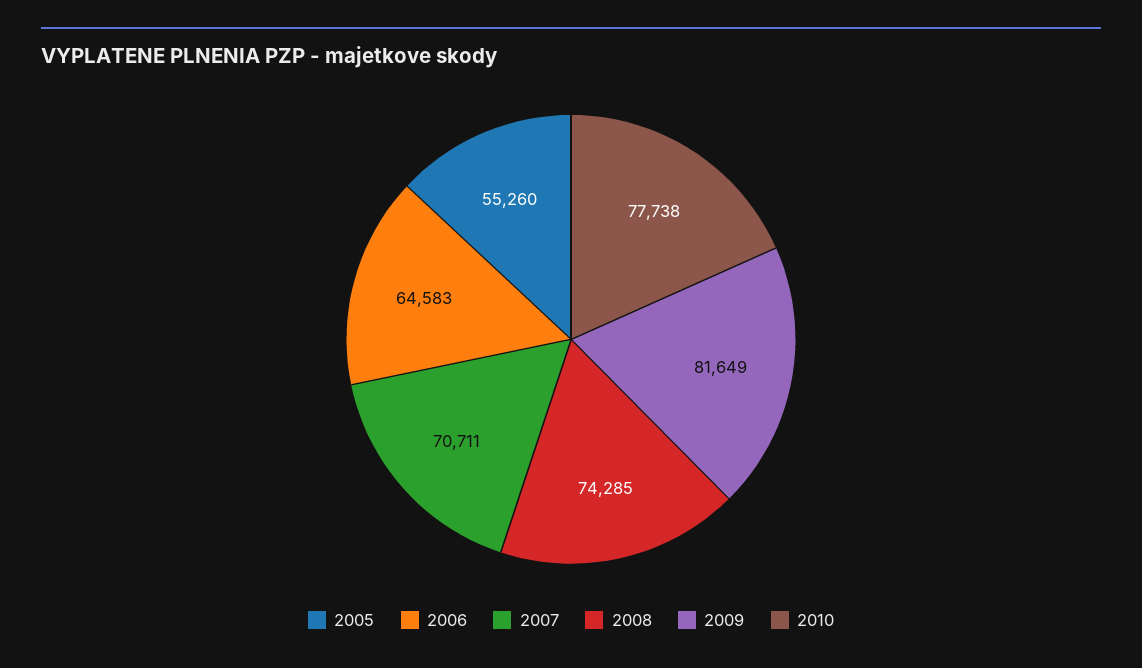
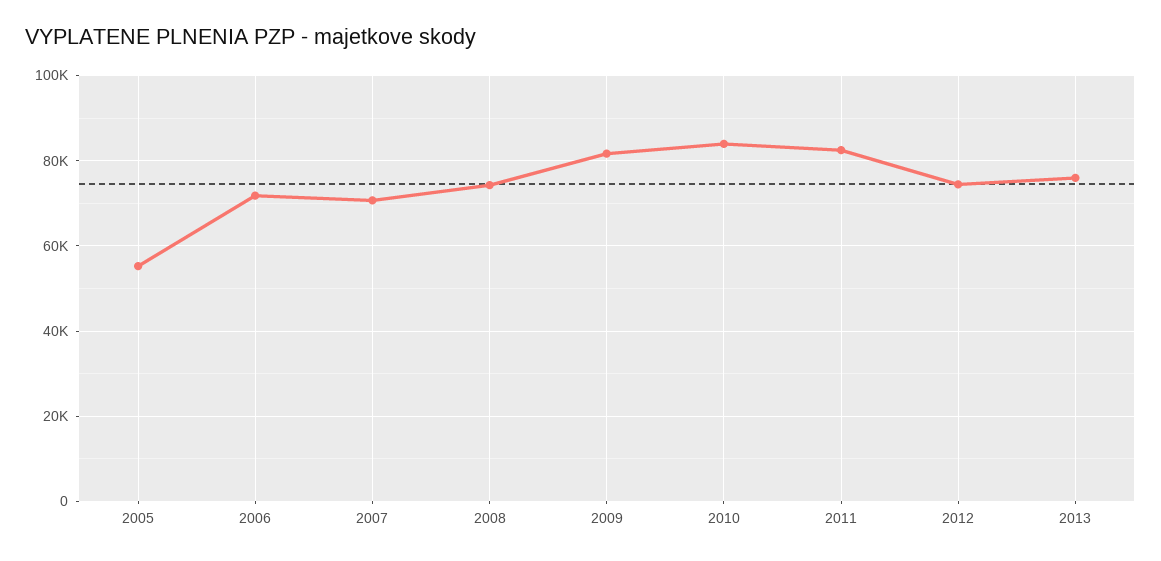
2006: 64583 -> 72000
2010: 77738 -> 84000
2011: none -> 82000
2012: none -> 74000
2013: none -> 76000

